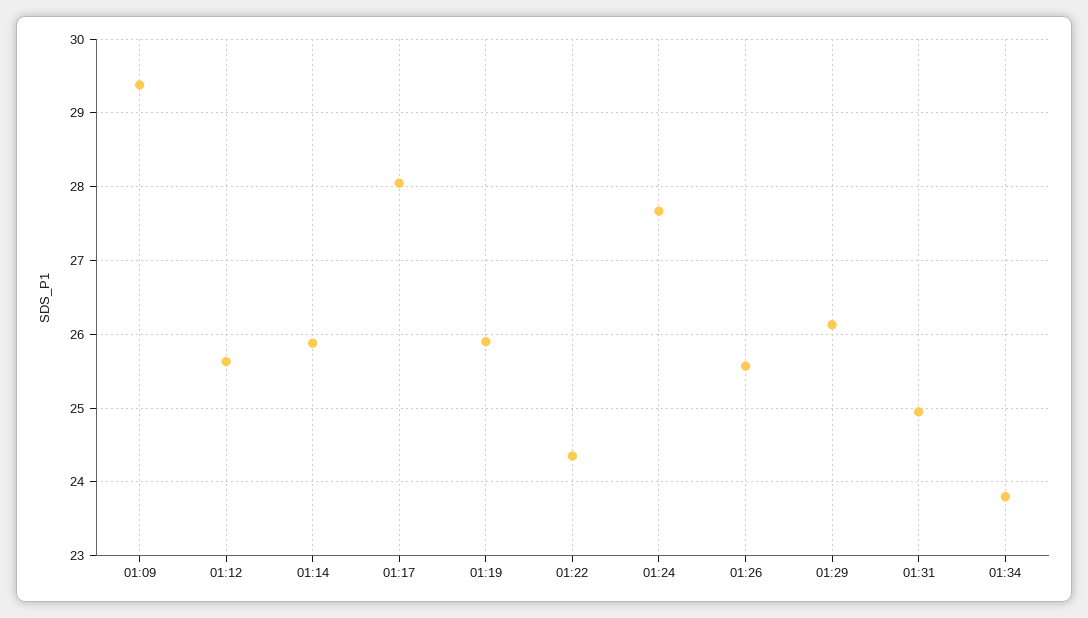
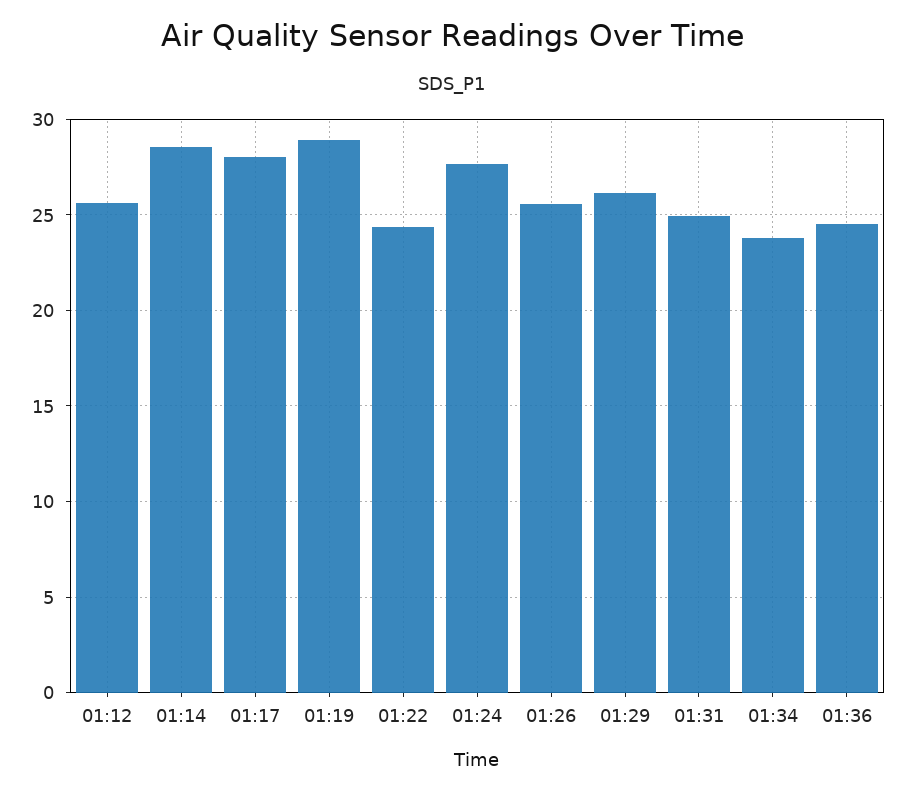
01:09: 29.4 -> none
01:14: 25.9 -> 28.5
01:19: 25.9 -> 29
01:36: none -> 24.5

